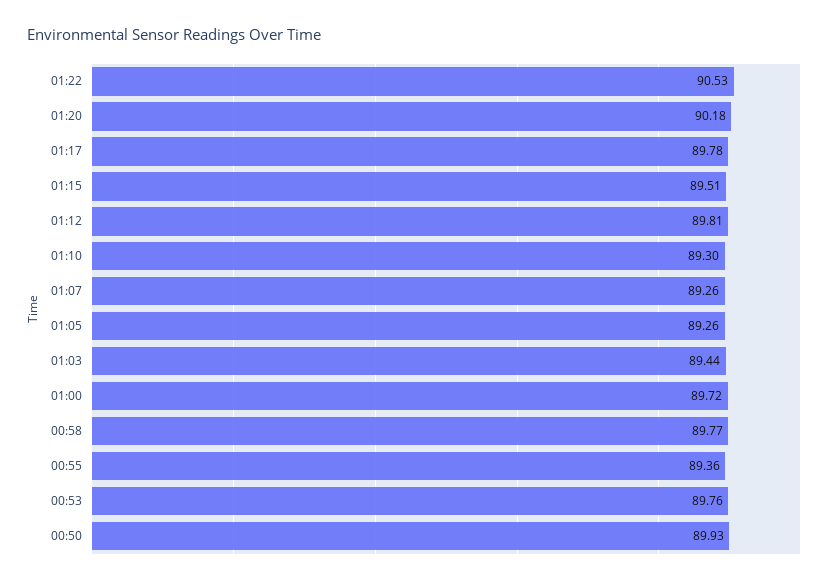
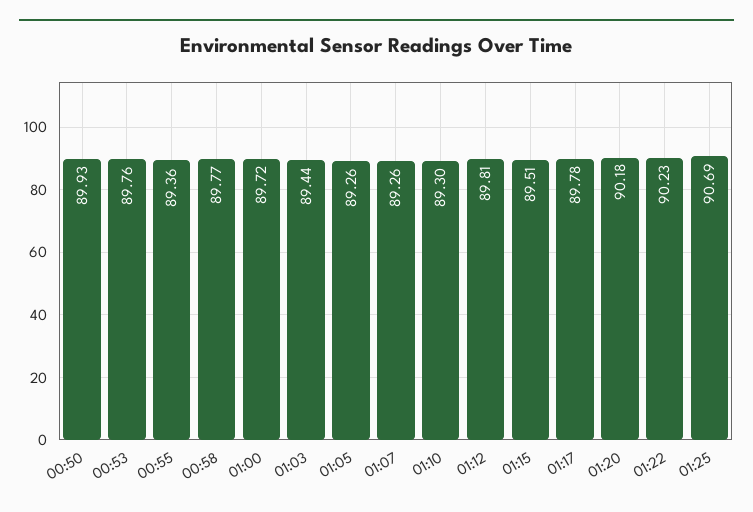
01:22: 90.53 -> 90.23
01:25: none -> 90.69

